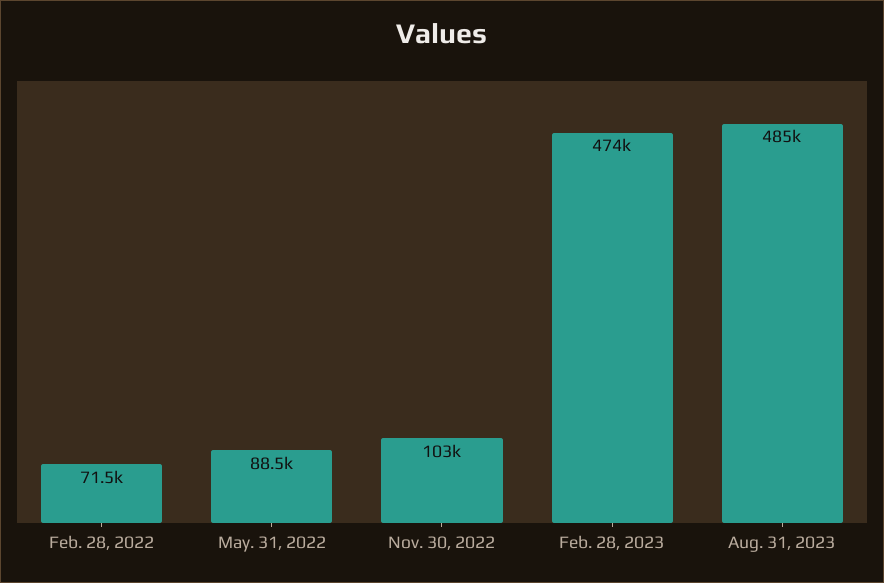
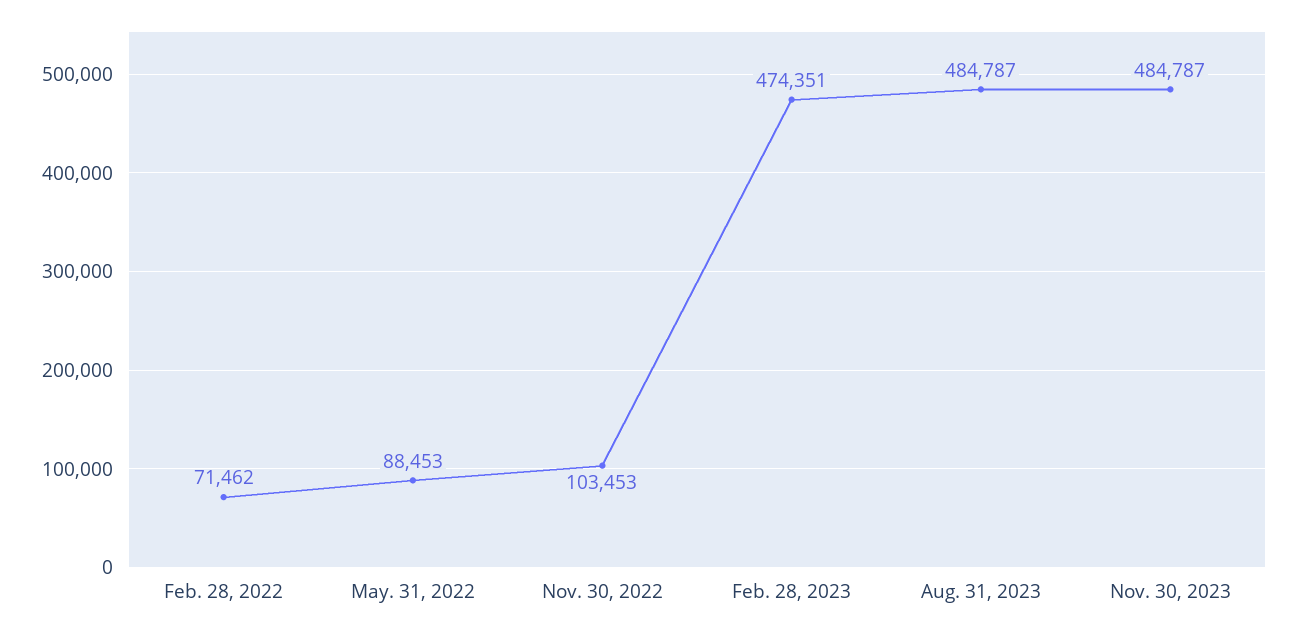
Nov. 30, 2023: none -> 484787

